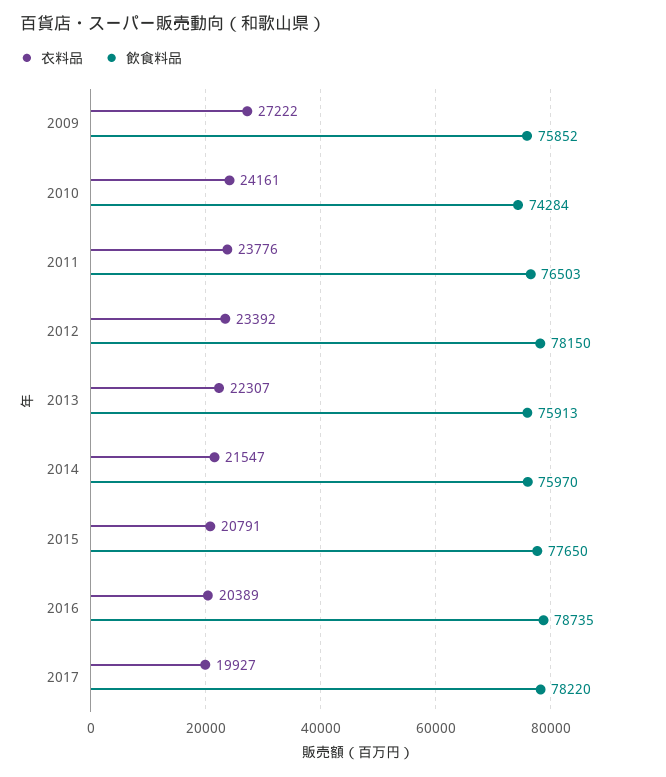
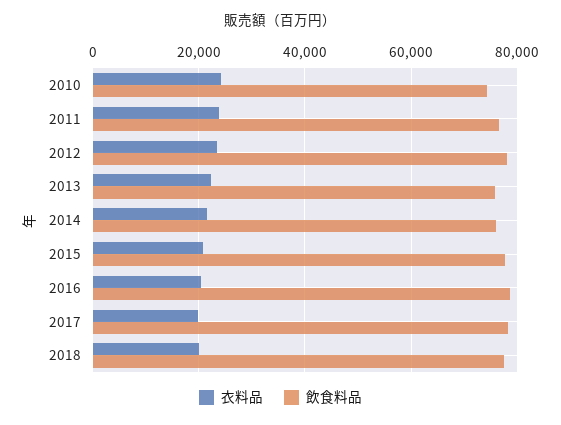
衣料品, 2009: 27222 -> none
飲食料品, 2009: 75852 -> none
衣料品, 2018: none -> 20000
飲食料品, 2018: none -> 78000

